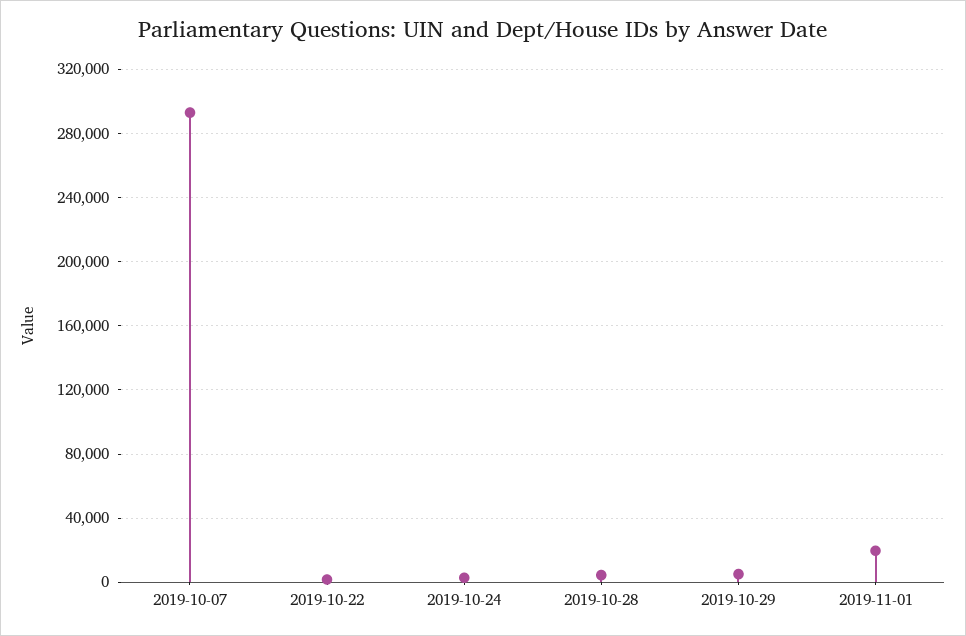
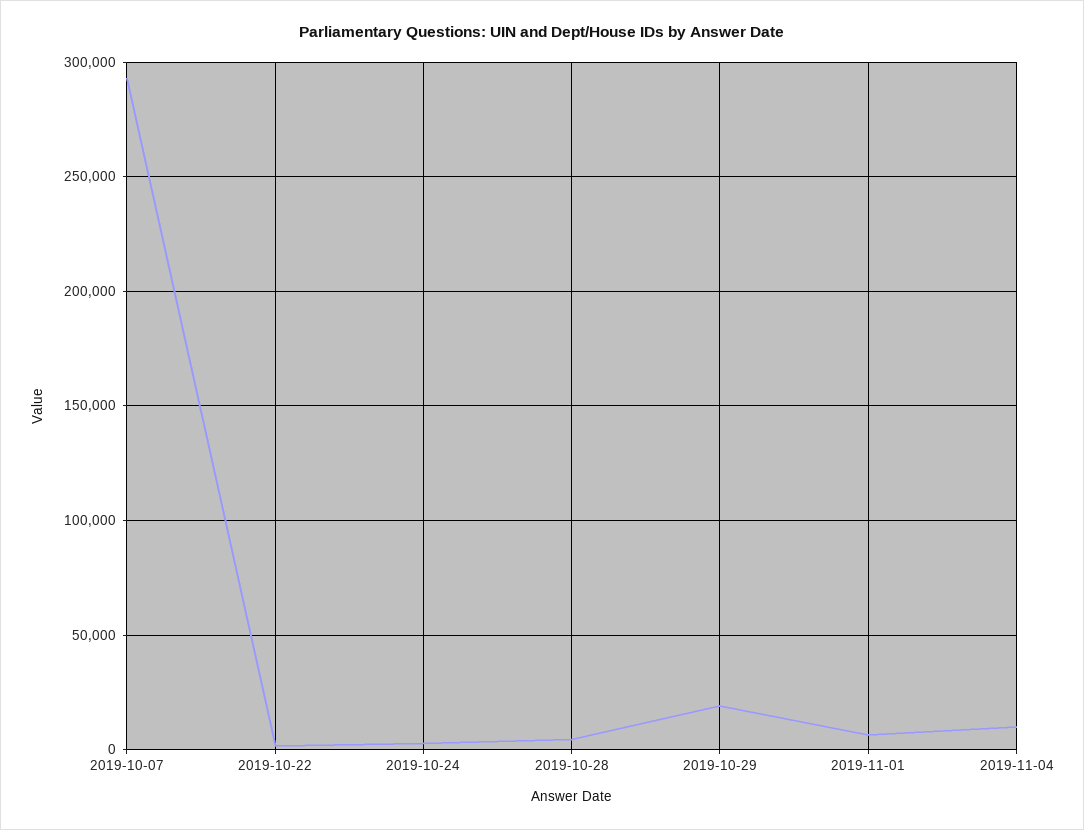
2019-10-29: 5000 -> 20000
2019-11-01: 20000 -> 5000
2019-11-04: none -> 10000

